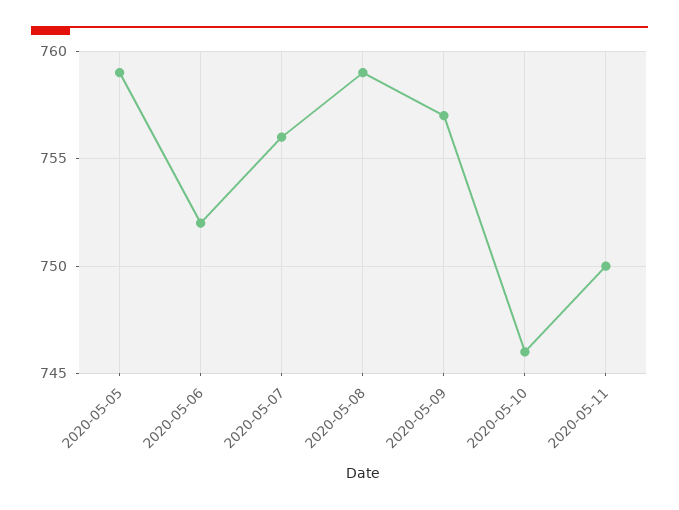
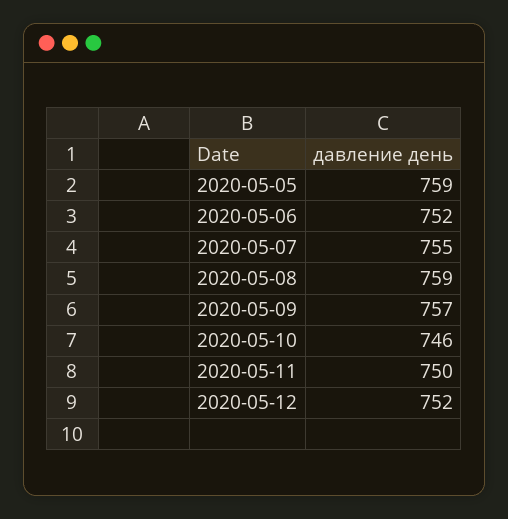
2020-05-07: 756 -> 755
2020-05-12: none -> 752

